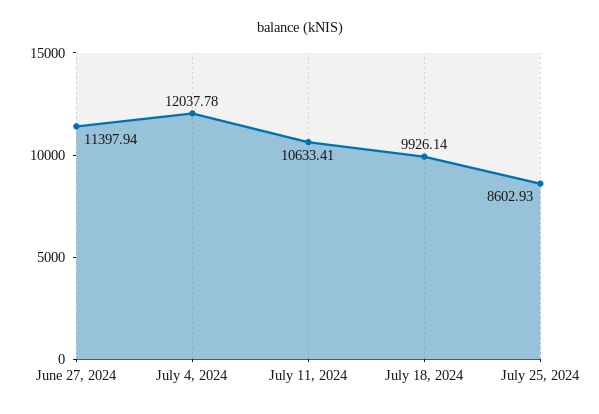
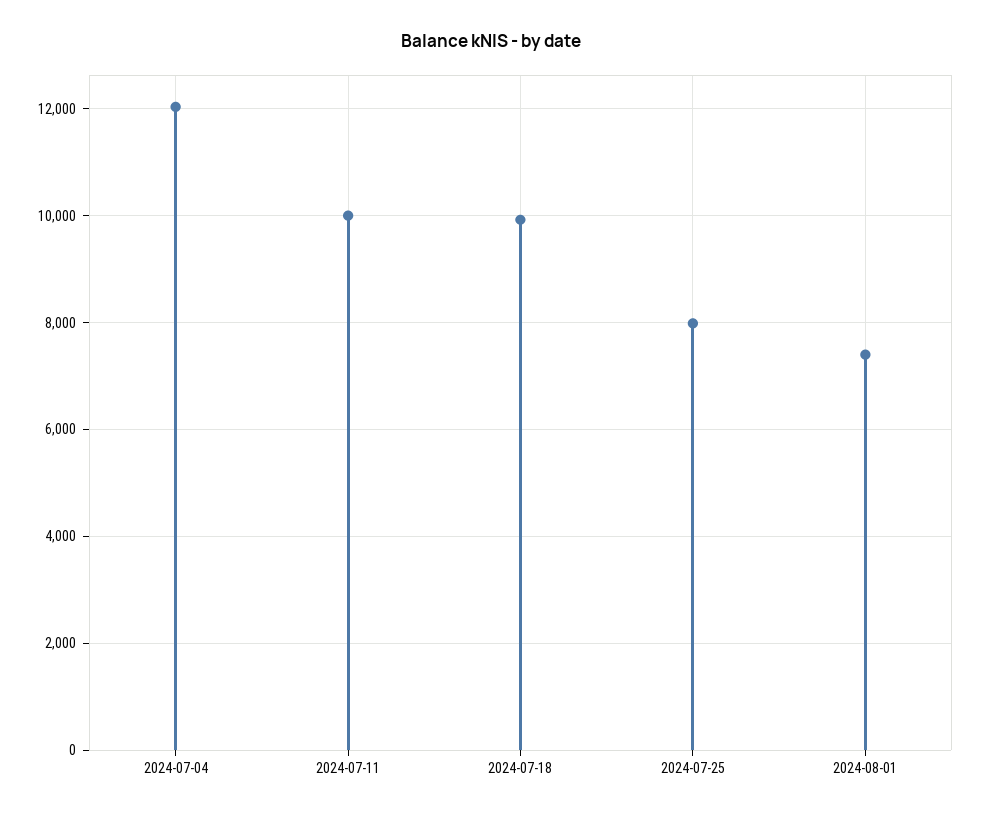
June 27, 2024: 11397.94 -> none
July 11, 2024: 10633.41 -> 10000
July 25, 2024: 8602.93 -> 8000
2024-08-01: none -> 7400

